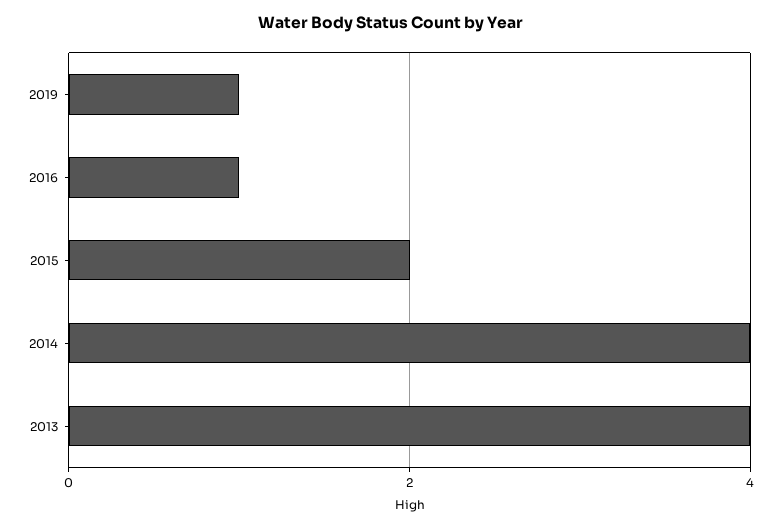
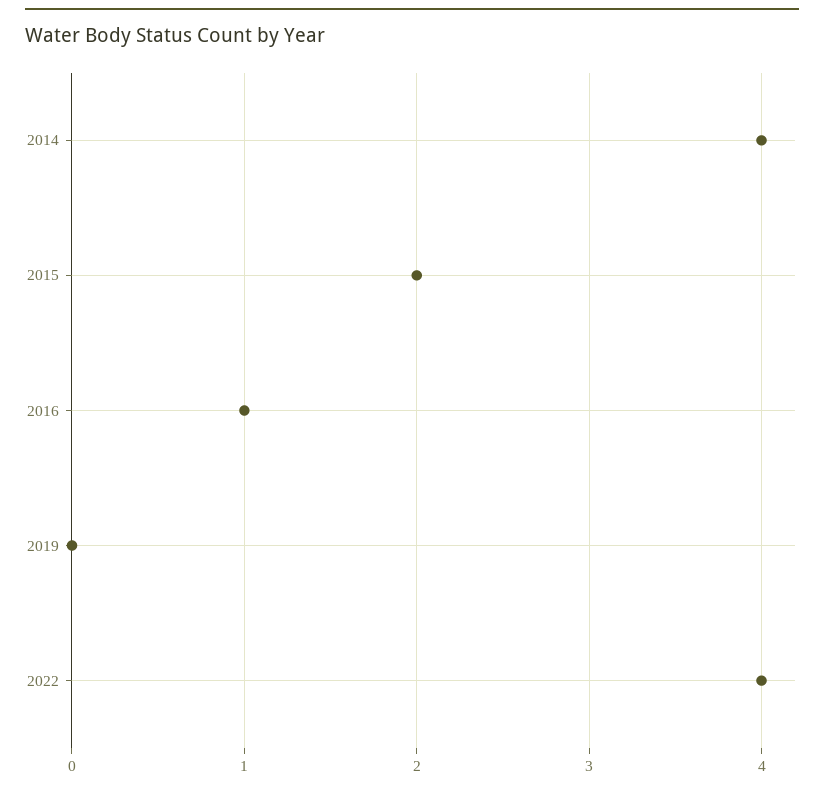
2019: 1 -> 0
2013: 4 -> none
2022: none -> 4

